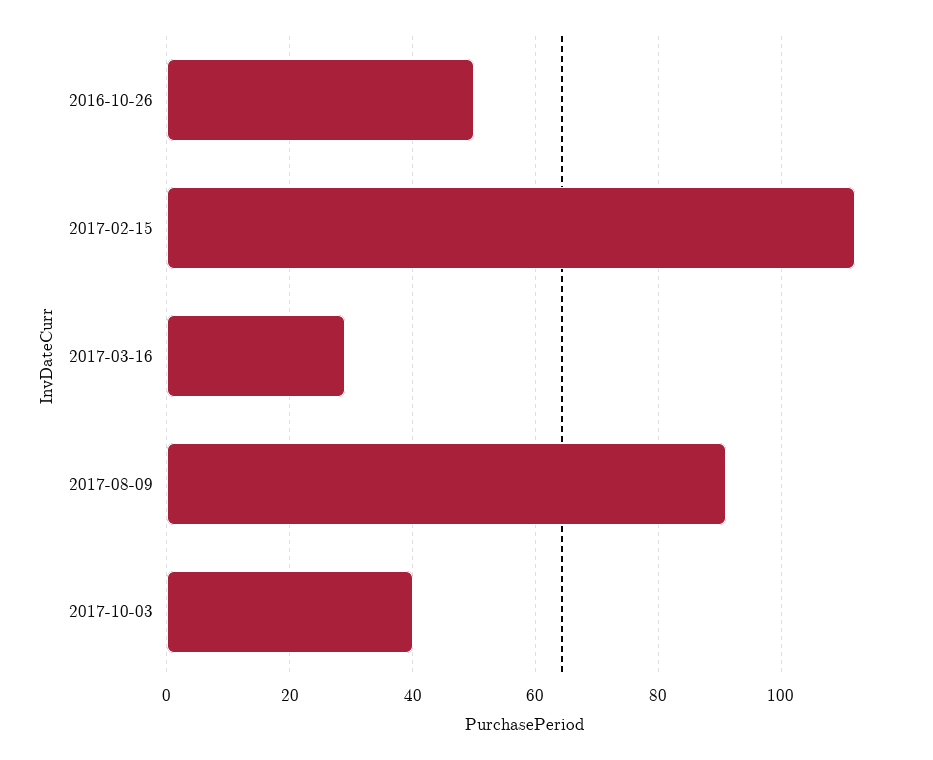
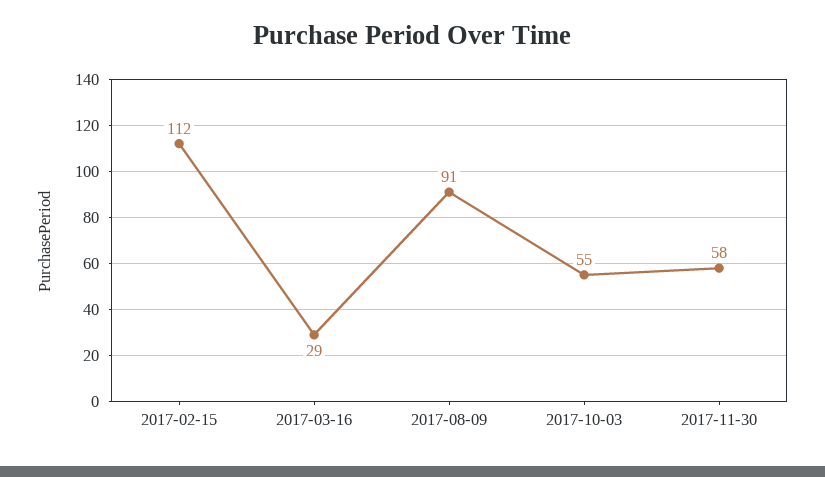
2016-10-26: 50 -> none
2017-10-03: 40 -> 55
2017-11-30: none -> 58

